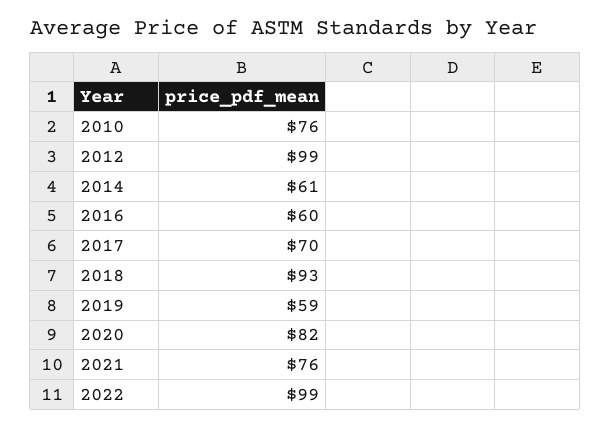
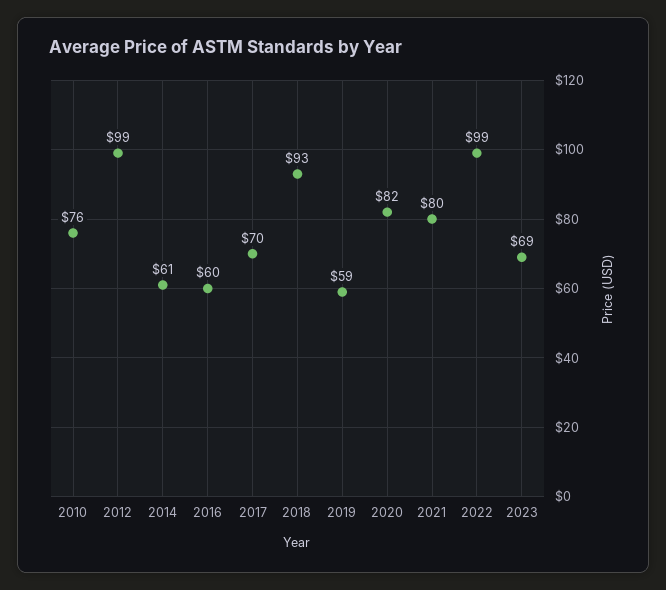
2021: 76 -> 80
2023: none -> 69

